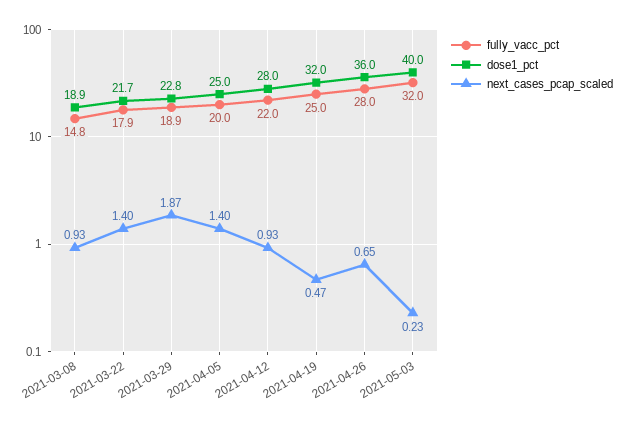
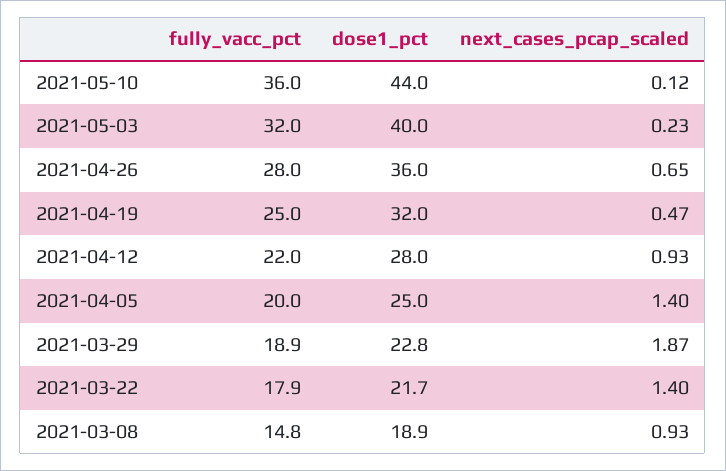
fully_vacc_pct, 2021-05-10: none -> 36
dose1_pct, 2021-05-10: none -> 44
next_cases_pcap_scaled, 2021-05-10: none -> 0.12

